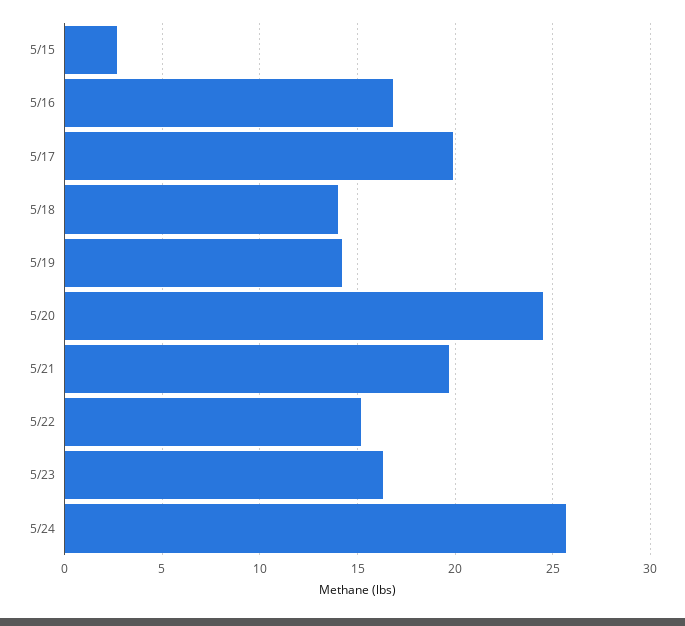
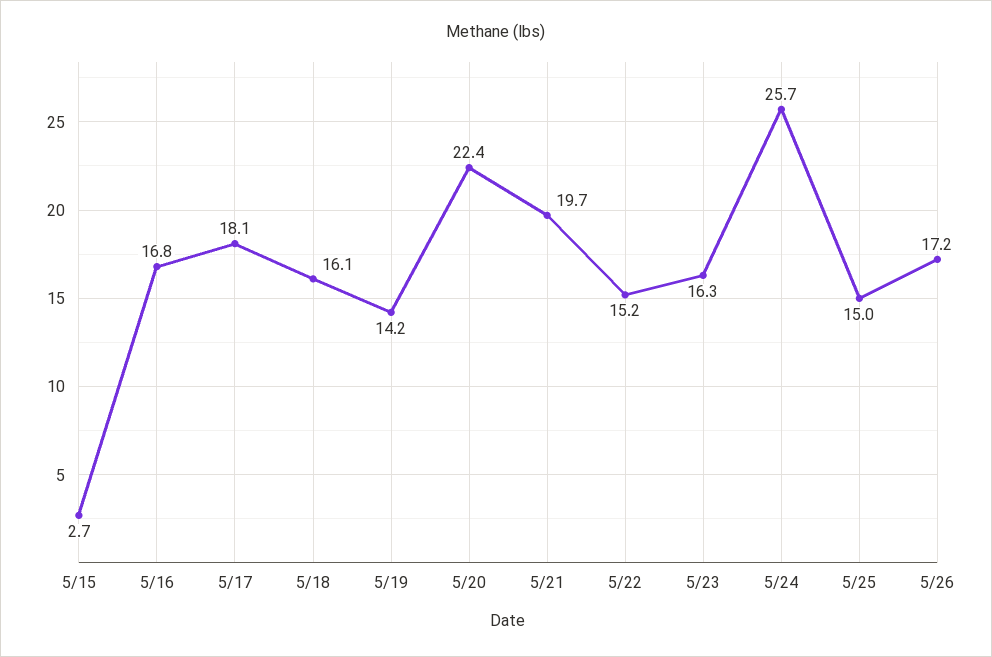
5/17: 20 -> 18.1
5/18: 14 -> 16.1
5/20: 24.5 -> 22.4
5/25: none -> 15
5/26: none -> 17.2

